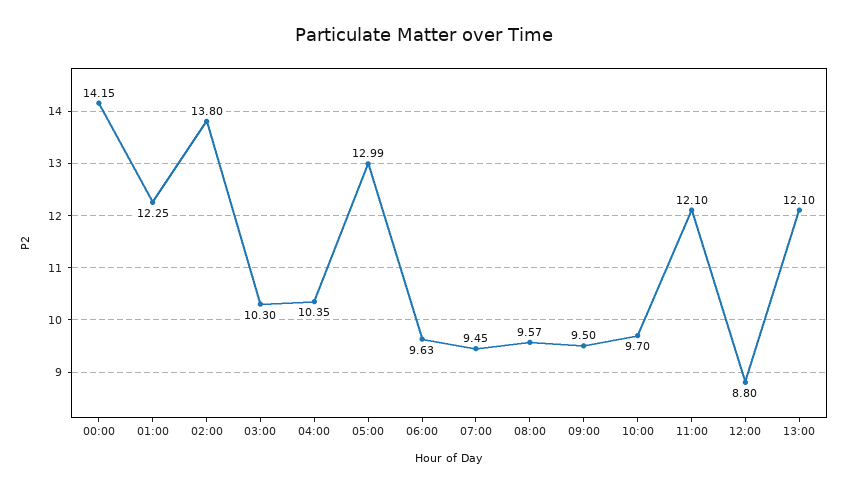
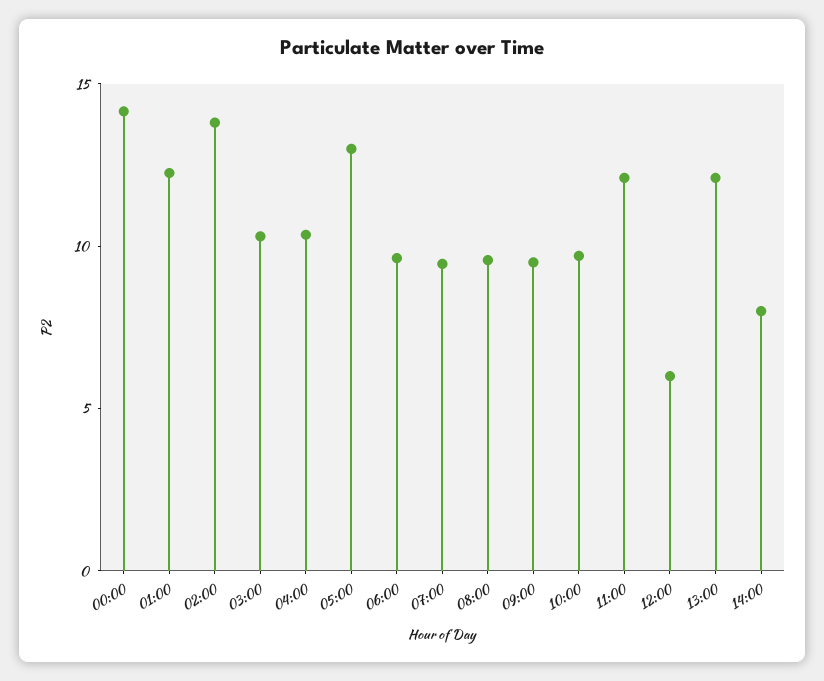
12:00: 8.8 -> 6
14:00: none -> 8

